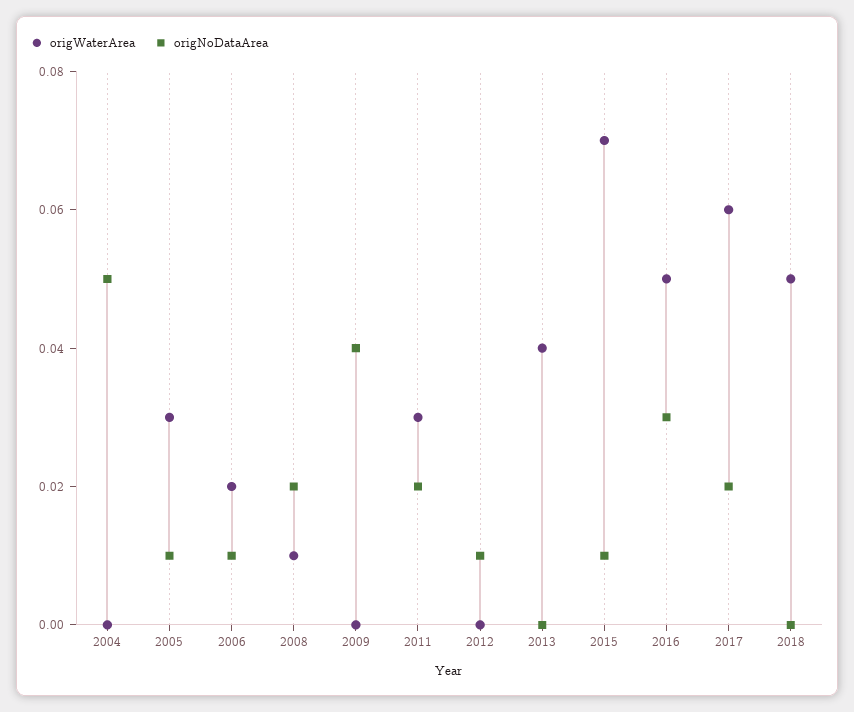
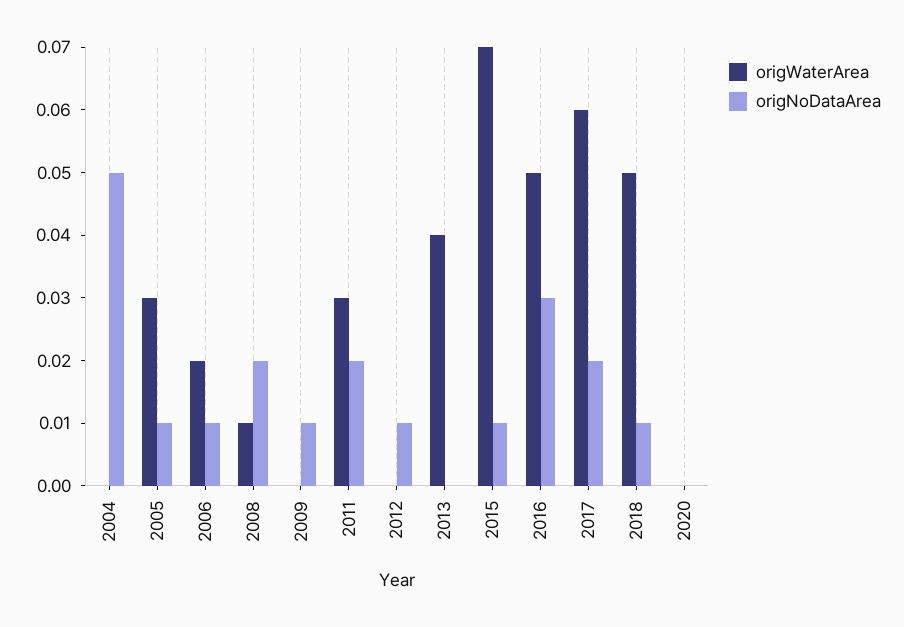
origNoDataArea, 2009: 0.04 -> 0.01
origNoDataArea, 2018: 0 -> 0.01
origWaterArea, 2020: none -> 0
origNoDataArea, 2020: none -> 0

